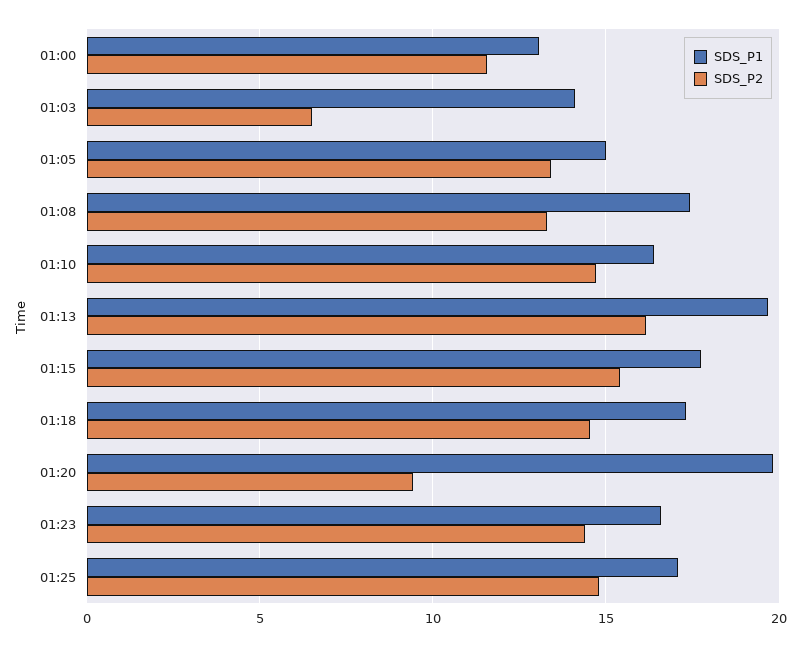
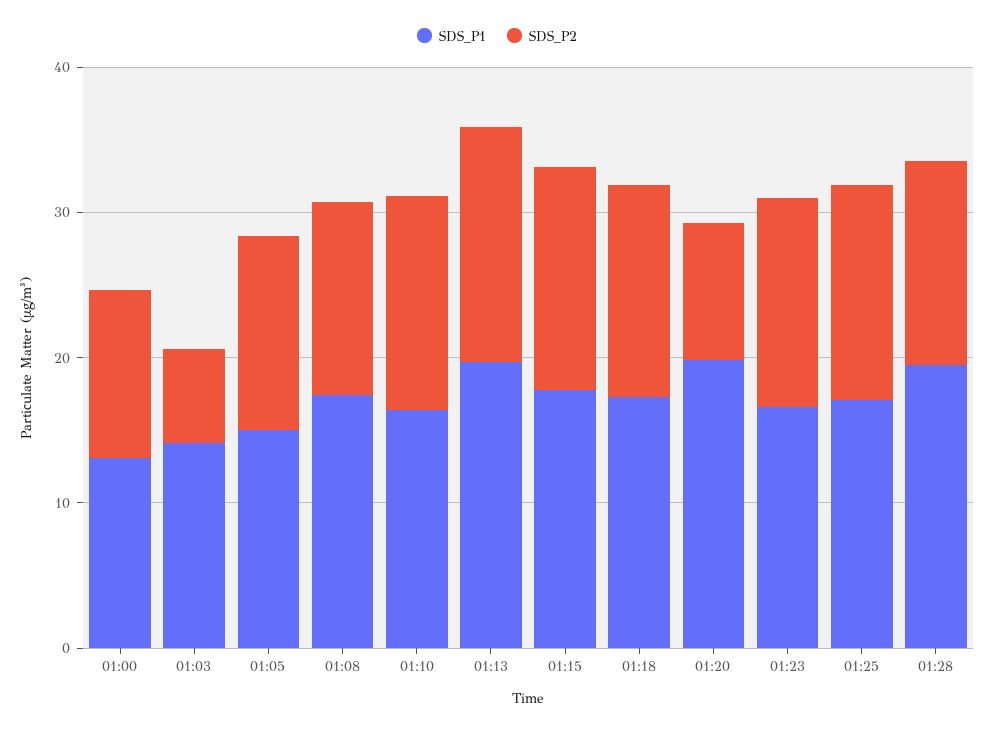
SDS_P1, 01:28: none -> 20
SDS_P2, 01:28: none -> 14

